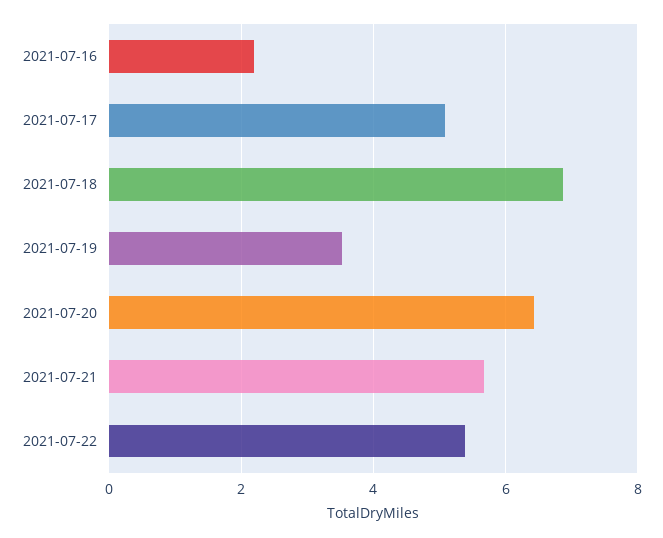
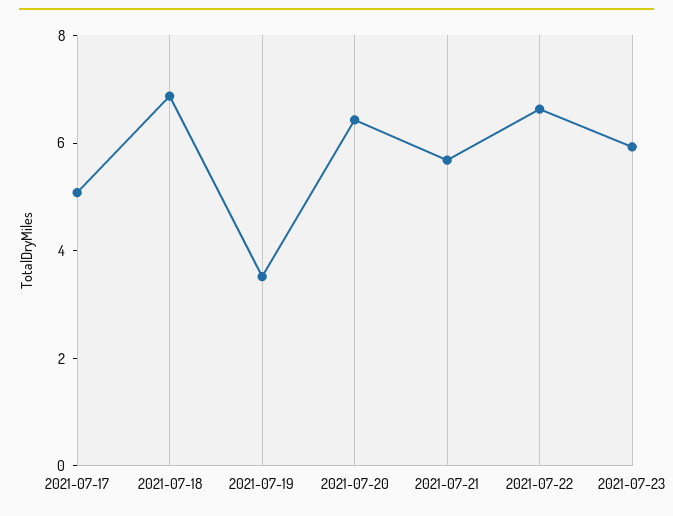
2021-07-16: 2.2 -> none
2021-07-22: 5.4 -> 6.5
2021-07-23: none -> 6

